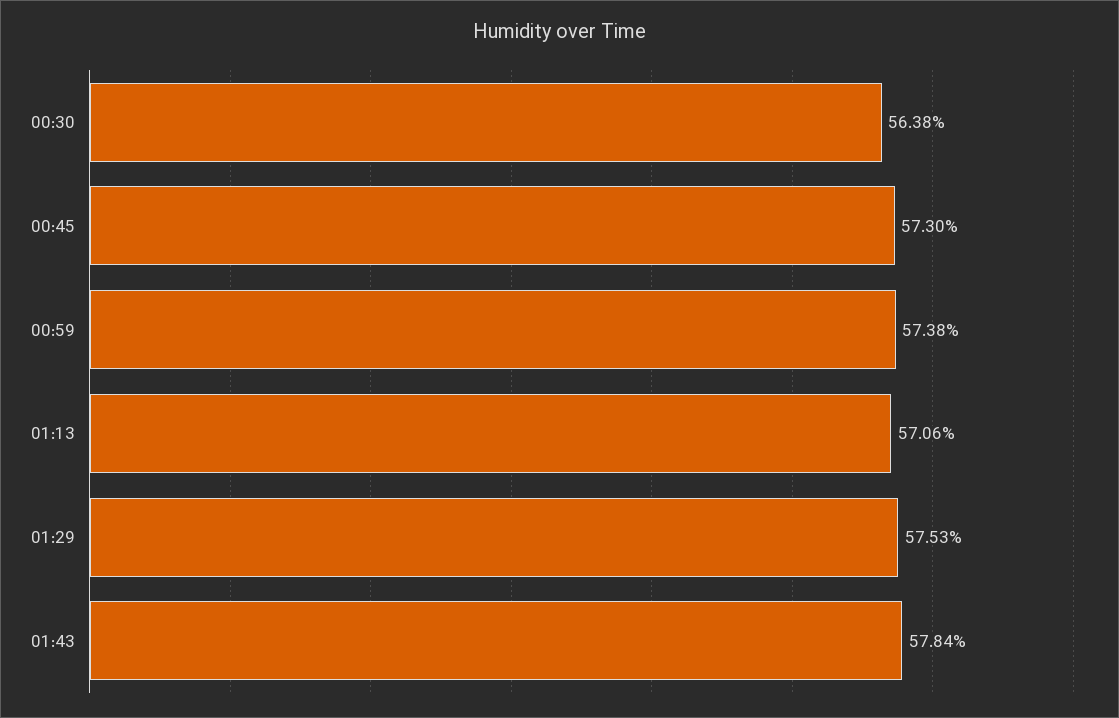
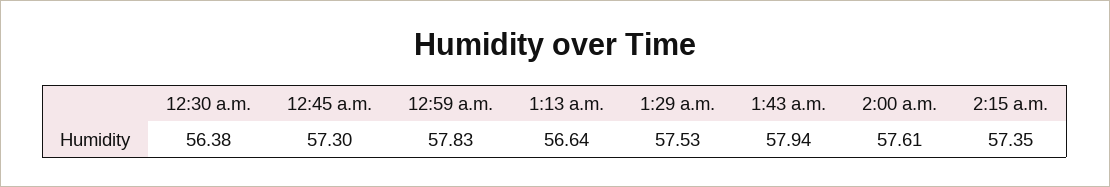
00:59: 57.38 -> 57.83
01:13: 57.06 -> 56.64
01:43: 57.84 -> 57.94
2:00 a.m.: none -> 57.61
2:15 a.m.: none -> 57.35

